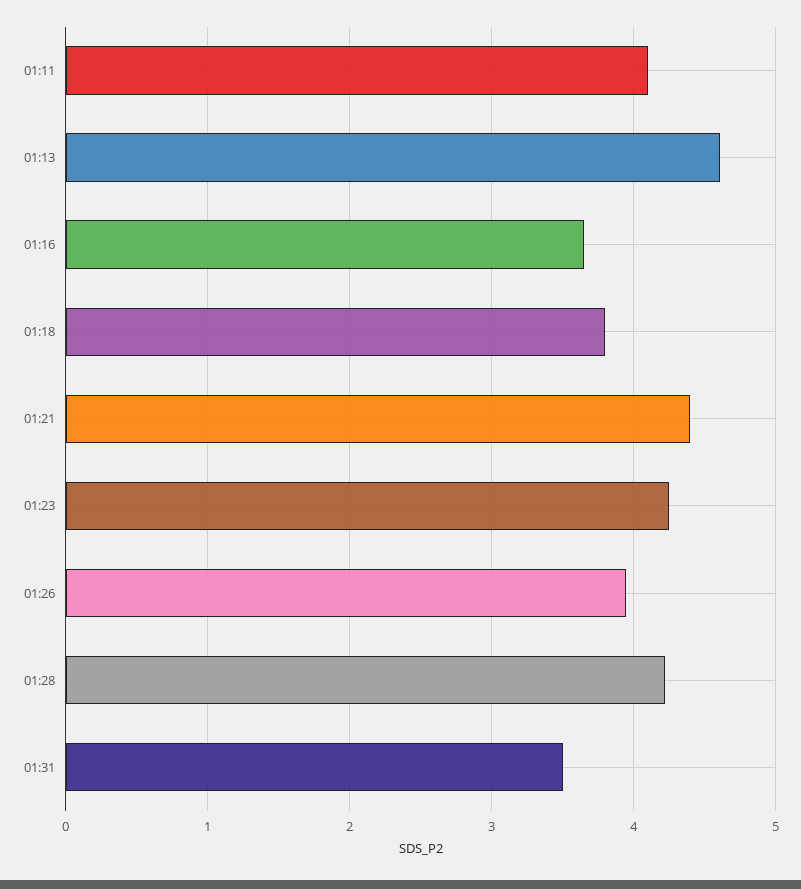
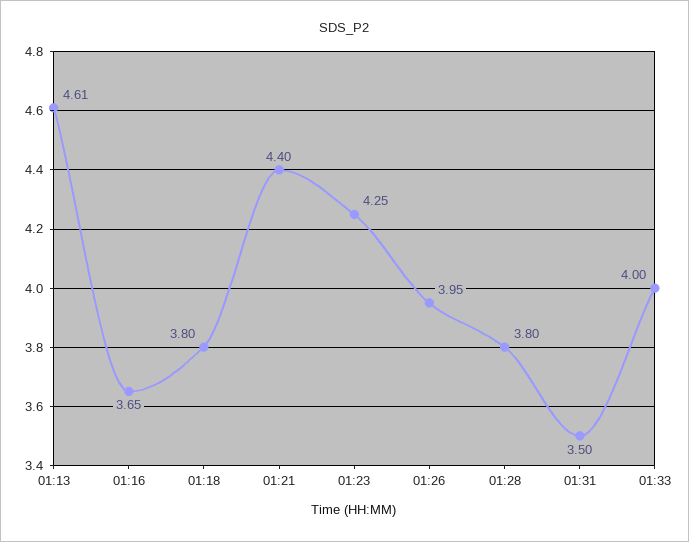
01:11: 4.1 -> none
01:28: 4.2 -> 3.8
01:33: none -> 4

